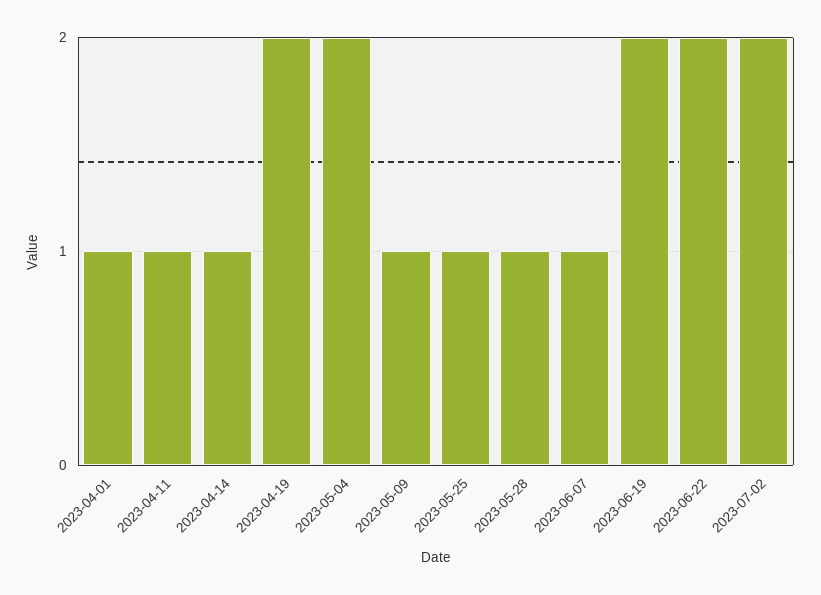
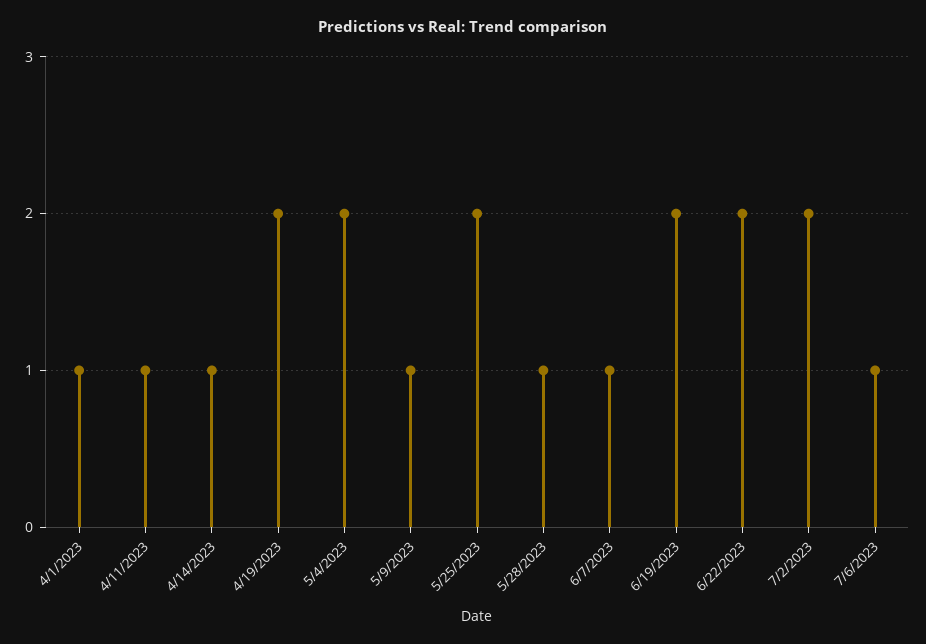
2023-05-25: 1 -> 2
7/6/2023: none -> 1

